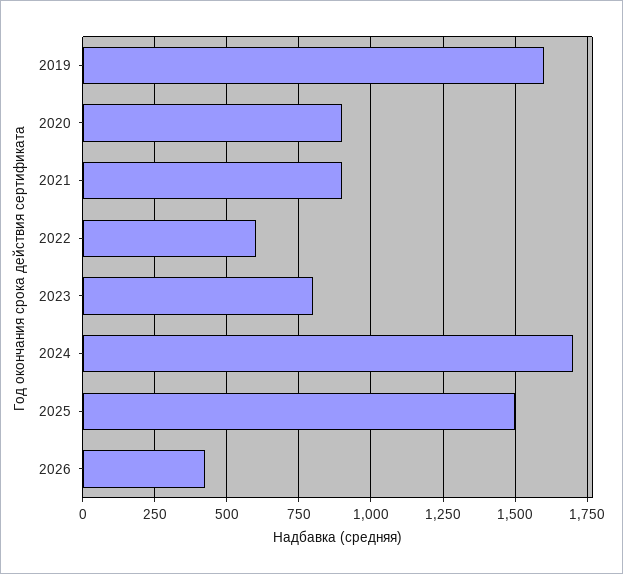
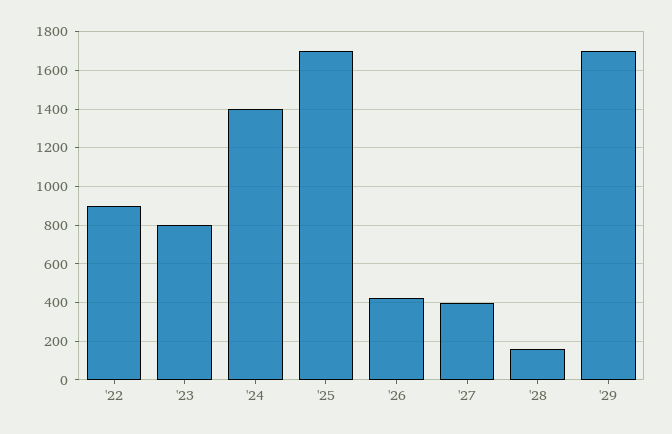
2019: 1600 -> none
2020: 900 -> none
2021: 900 -> none
2022: 600 -> 900
2024: 1700 -> 1400
2025: 1500 -> 1700
'27: none -> 400
'28: none -> 150
'29: none -> 1700

